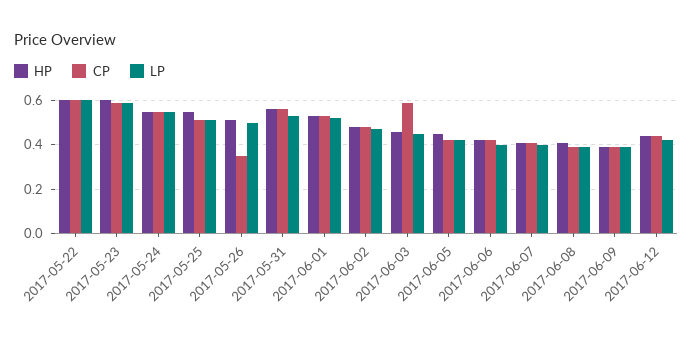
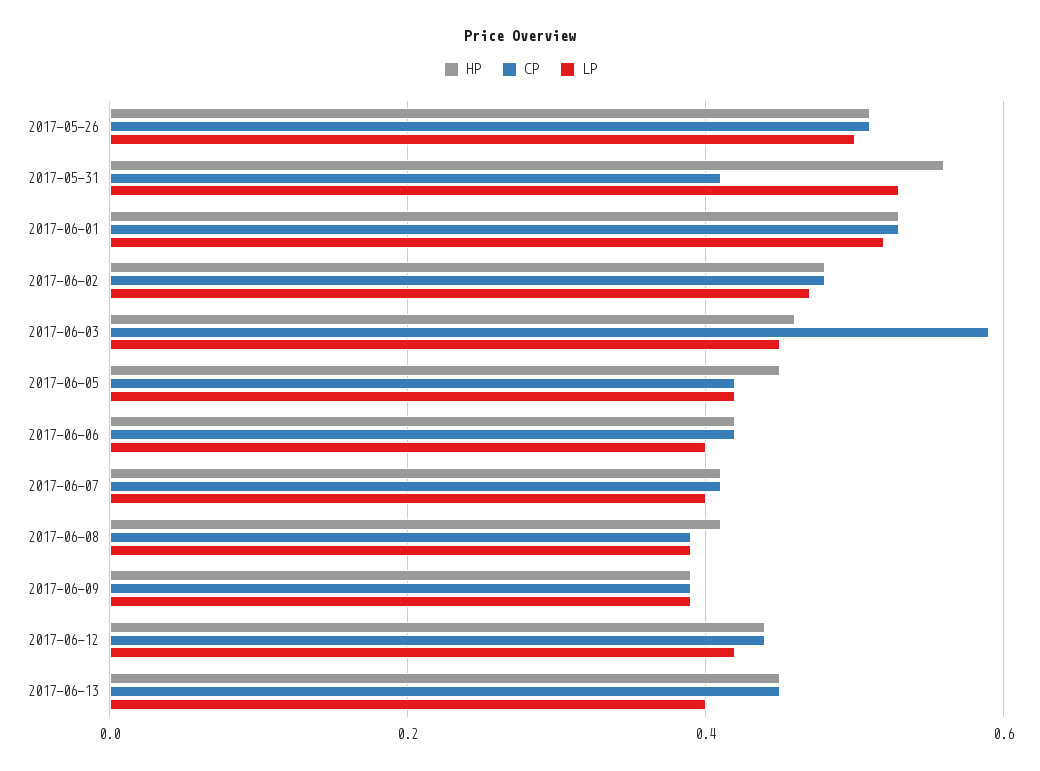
HP, 2017-05-22: 0.6 -> none
CP, 2017-05-22: 0.6 -> none
LP, 2017-05-22: 0.6 -> none
HP, 2017-05-23: 0.6 -> none
CP, 2017-05-23: 0.6 -> none
LP, 2017-05-23: 0.6 -> none
HP, 2017-05-24: 0.55 -> none
CP, 2017-05-24: 0.55 -> none
LP, 2017-05-24: 0.55 -> none
HP, 2017-05-25: 0.55 -> none
CP, 2017-05-25: 0.5 -> none
LP, 2017-05-25: 0.5 -> none
CP, 2017-05-26: 0.35 -> 0.5
CP, 2017-05-31: 0.55 -> 0.4
HP, 2017-06-13: none -> 0.45
CP, 2017-06-13: none -> 0.45
LP, 2017-06-13: none -> 0.4

